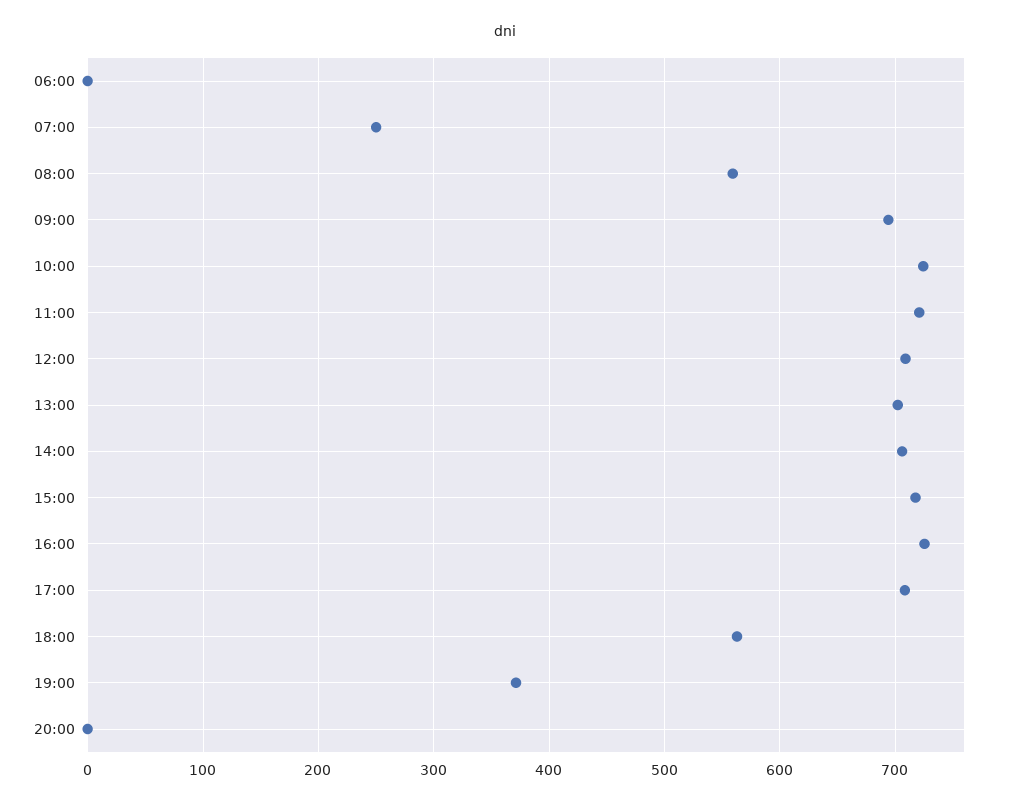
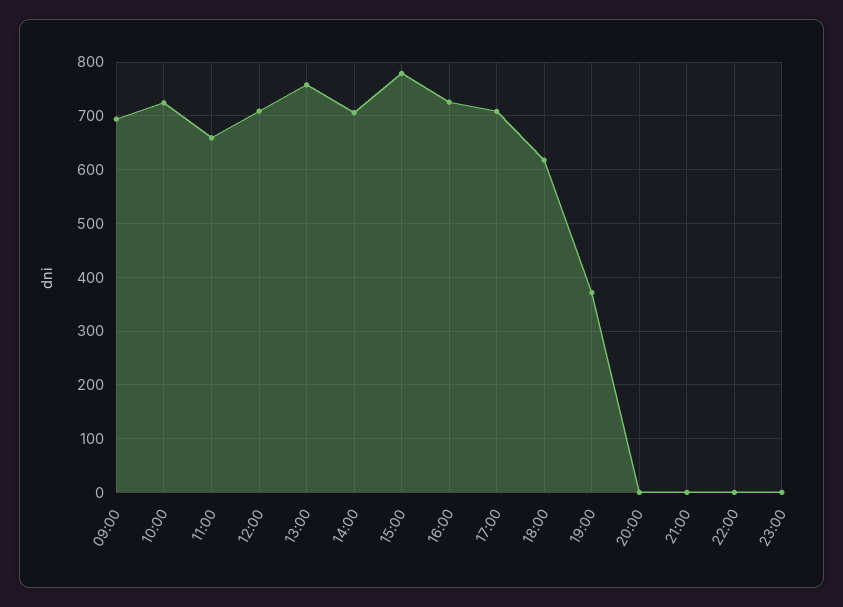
06:00: 0 -> none
07:00: 250 -> none
08:00: 560 -> none
11:00: 720 -> 660
13:00: 700 -> 760
15:00: 720 -> 780
18:00: 560 -> 620
21:00: none -> 0
22:00: none -> 0
23:00: none -> 0

